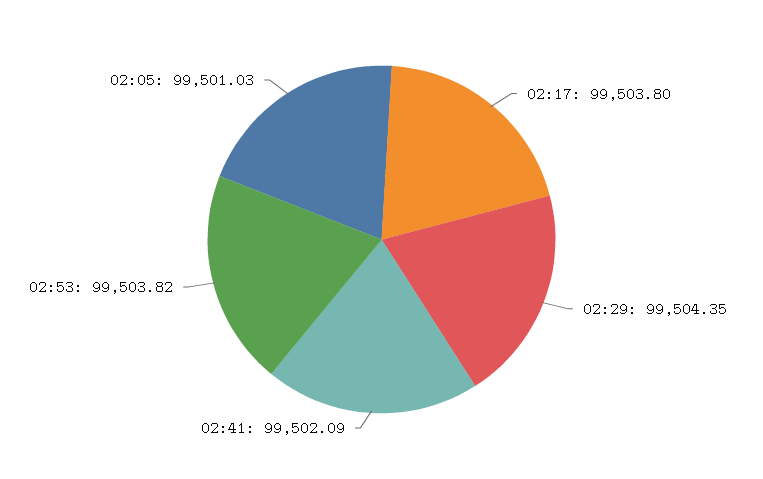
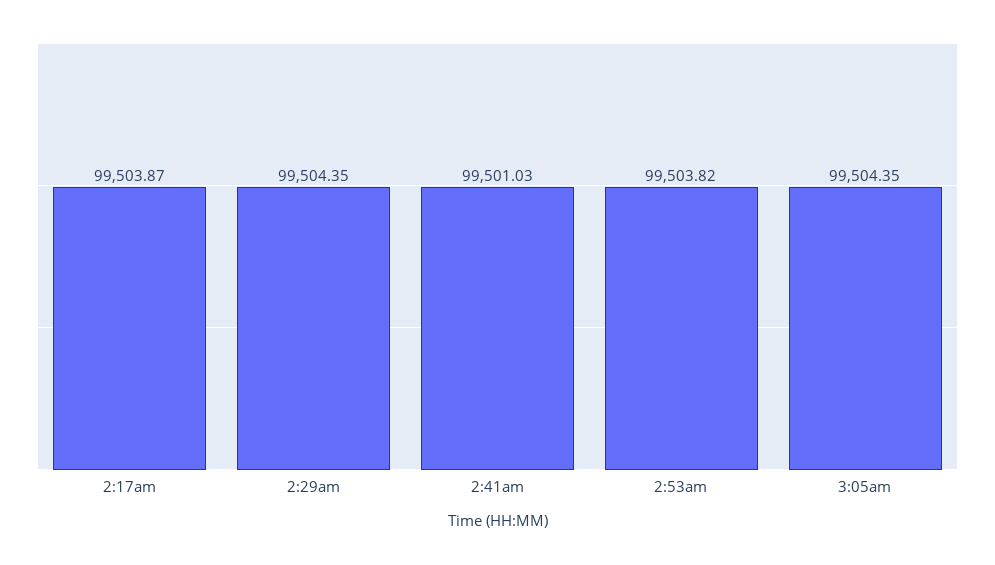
02:17: 99503.8 -> 99503.87
02:41: 99502.09 -> 99501.03
02:05: 99501.03 -> none
3:05am: none -> 99504.35

